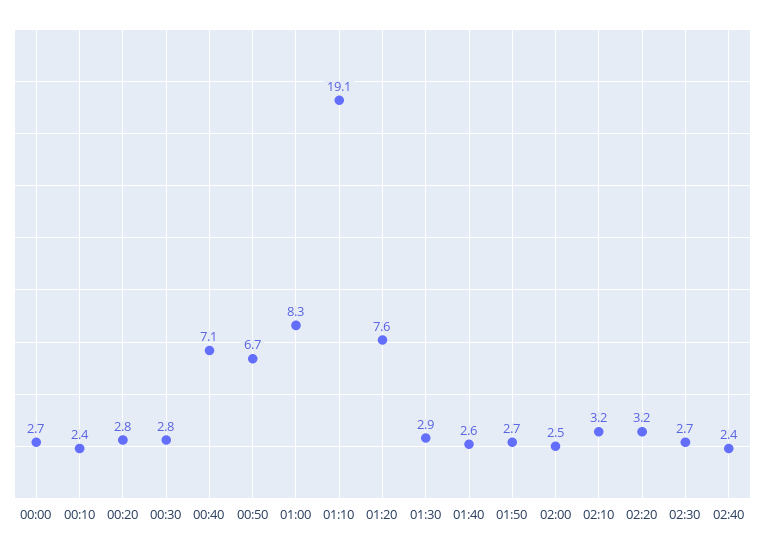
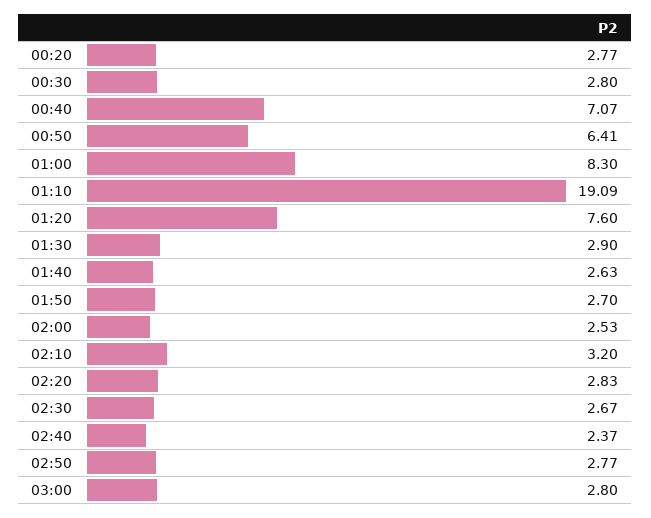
00:00: 2.7 -> none
00:10: 2.4 -> none
00:50: 6.7 -> 6.41
02:20: 3.2 -> 2.83
02:50: none -> 2.77
03:00: none -> 2.8

